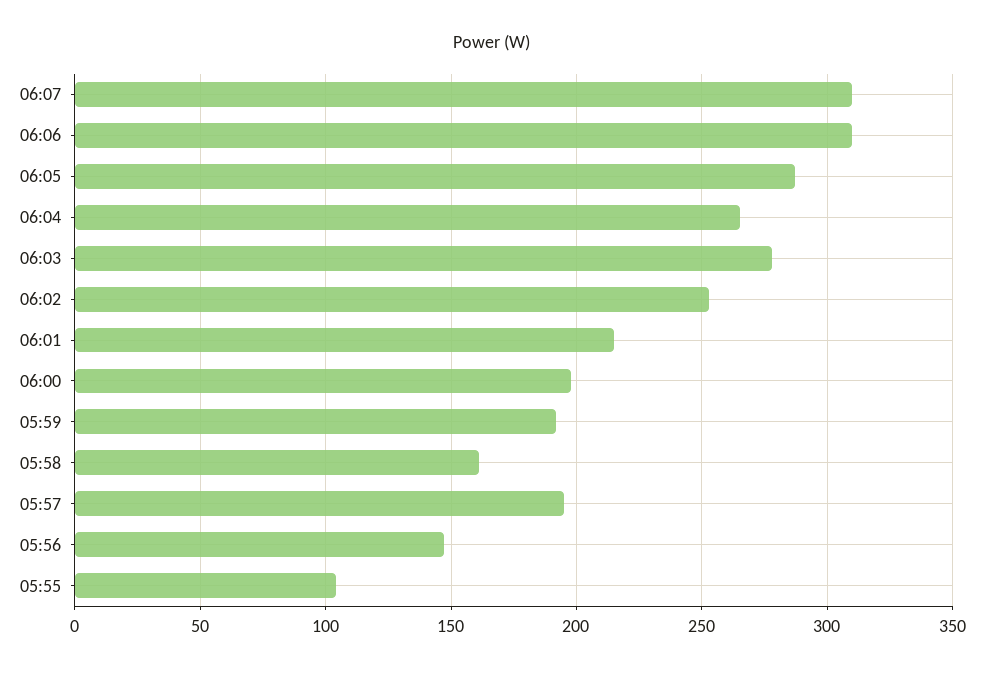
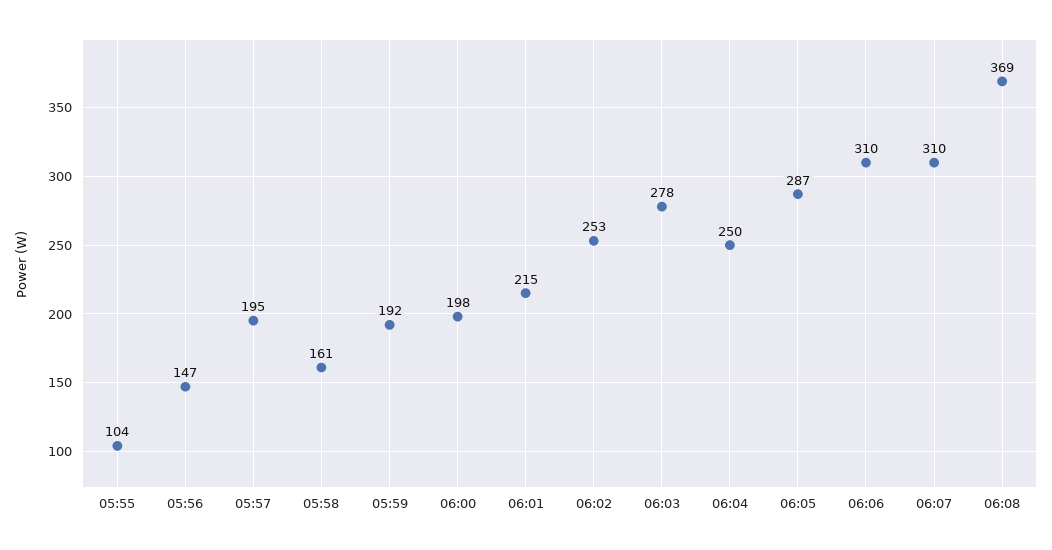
06:04: 265 -> 250
06:08: none -> 369

